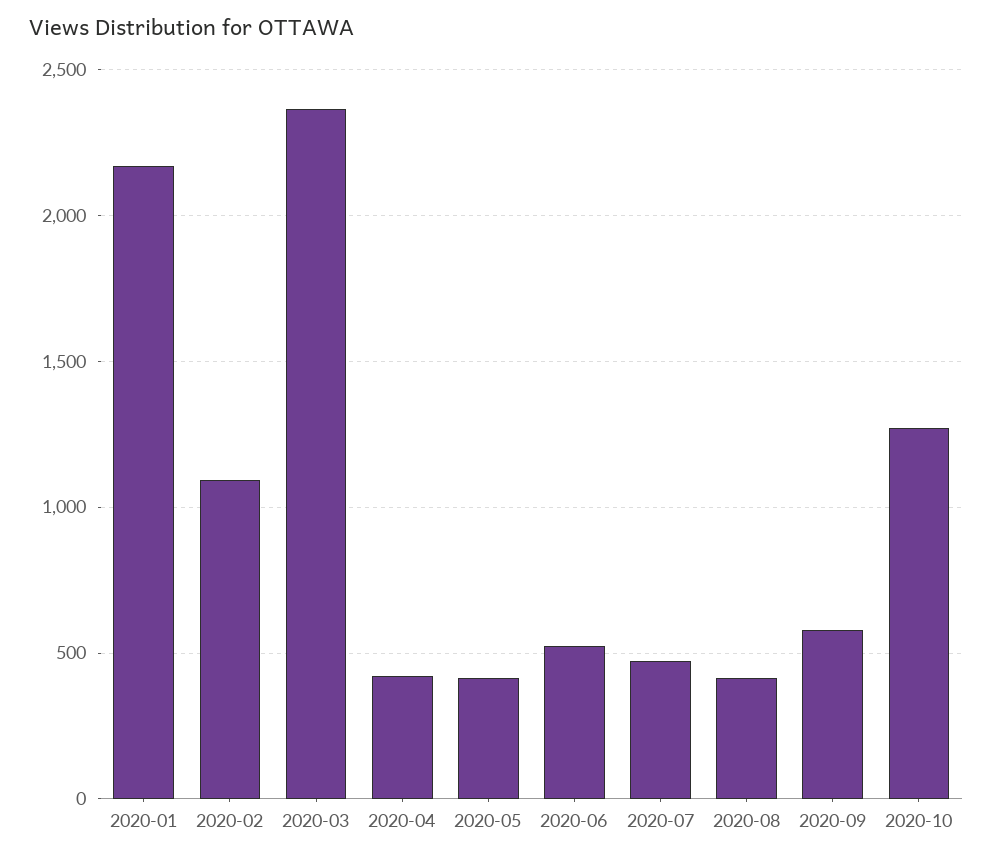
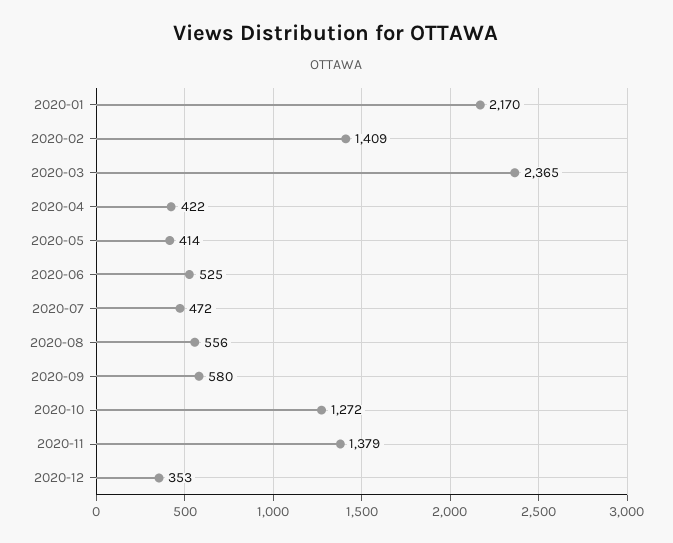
2020-02: 1100 -> 1409
2020-08: 400 -> 556
2020-11: none -> 1379
2020-12: none -> 353

